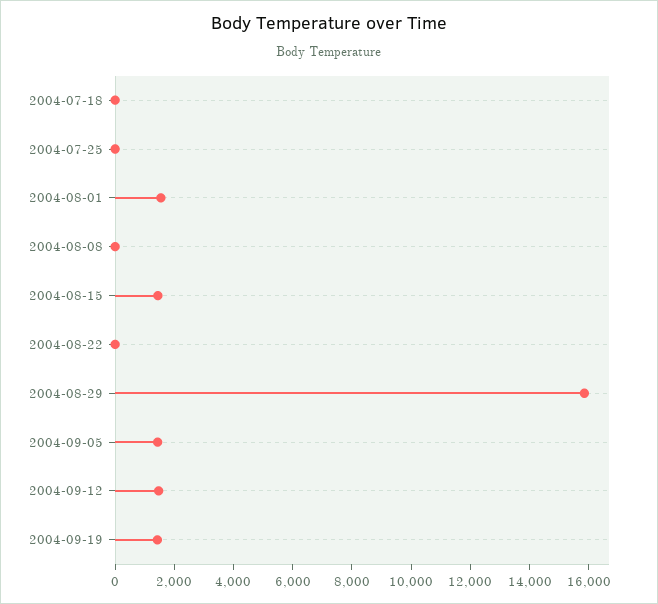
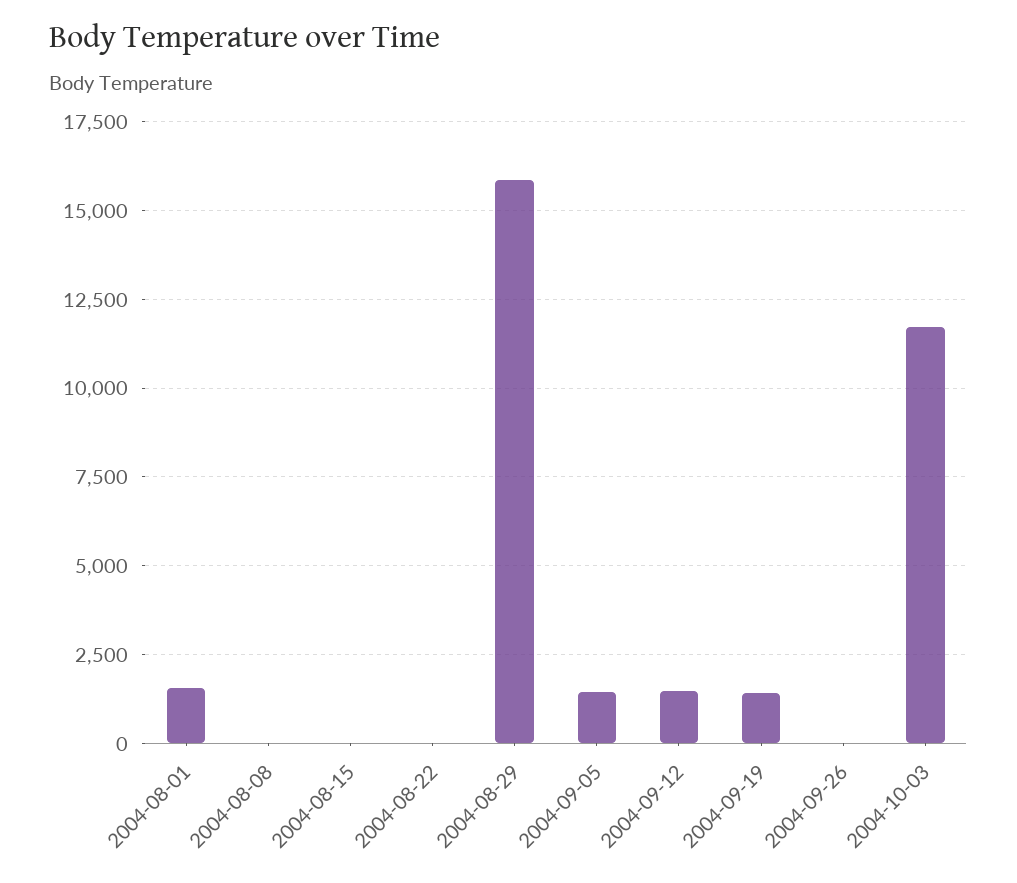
2004-07-18: 0 -> none
2004-07-25: 0 -> none
2004-08-15: 1500 -> 0
2004-09-26: none -> 0
2004-10-03: none -> 11750

